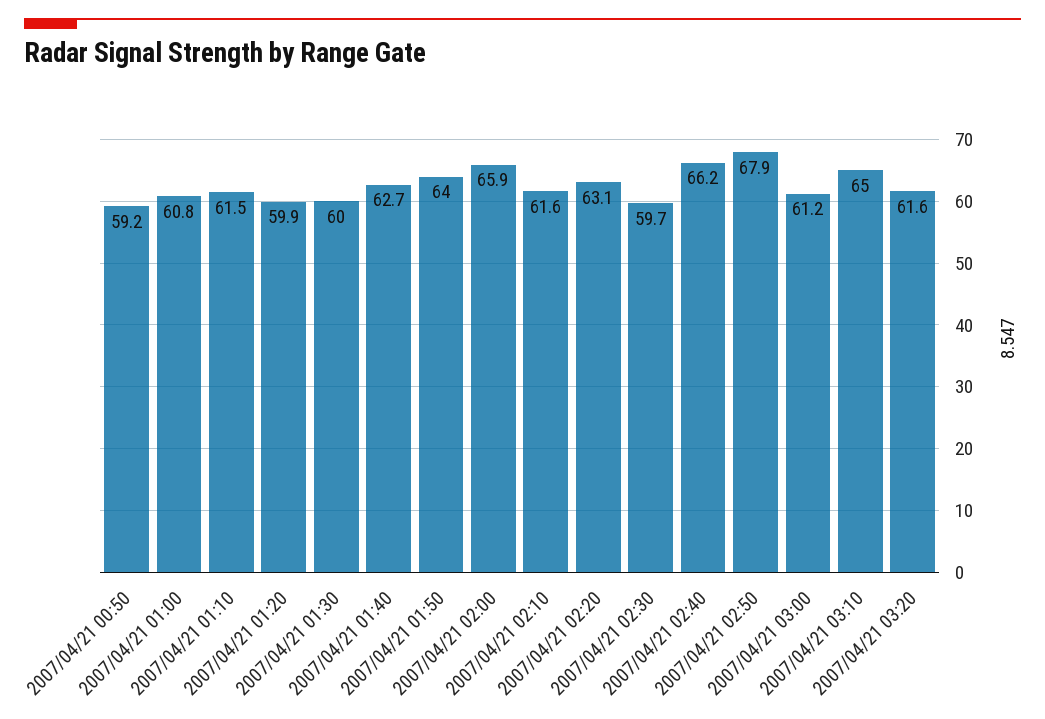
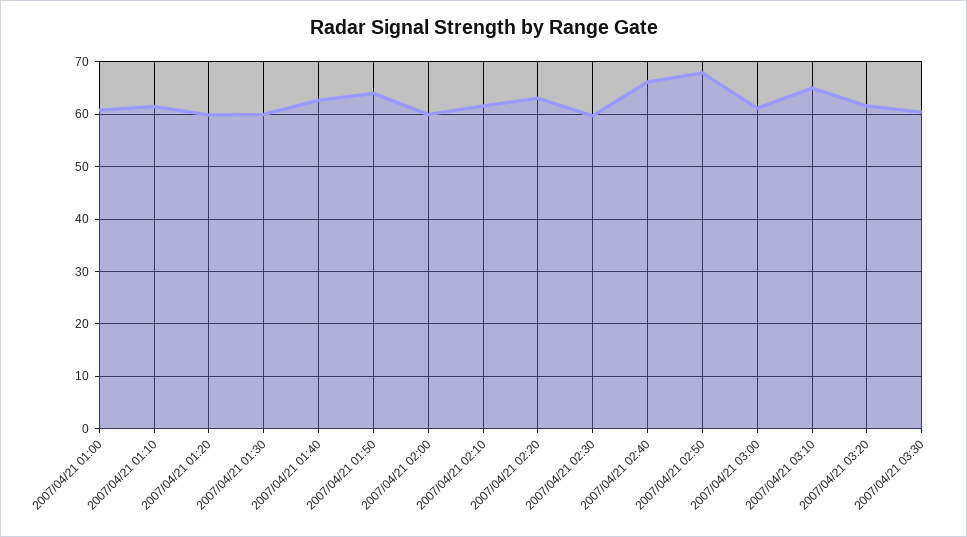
2007/04/21 00:50: 59.2 -> none
2007/04/21 02:00: 65.9 -> 60
2007/04/21 03:30: none -> 60

